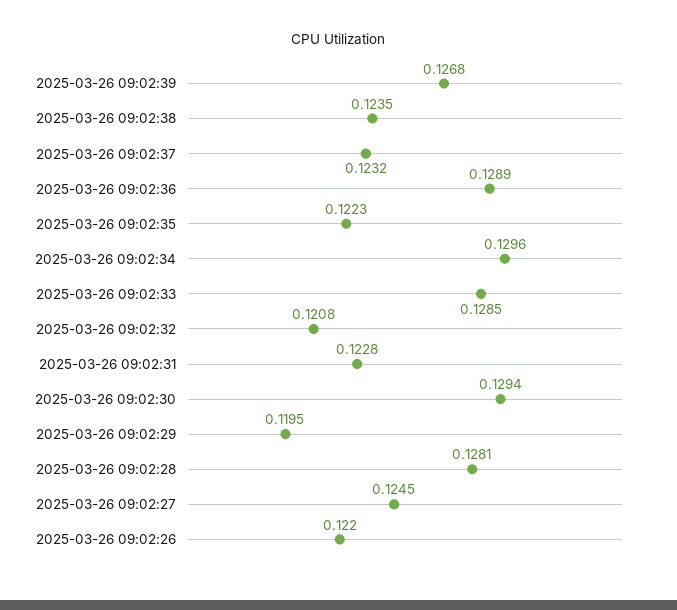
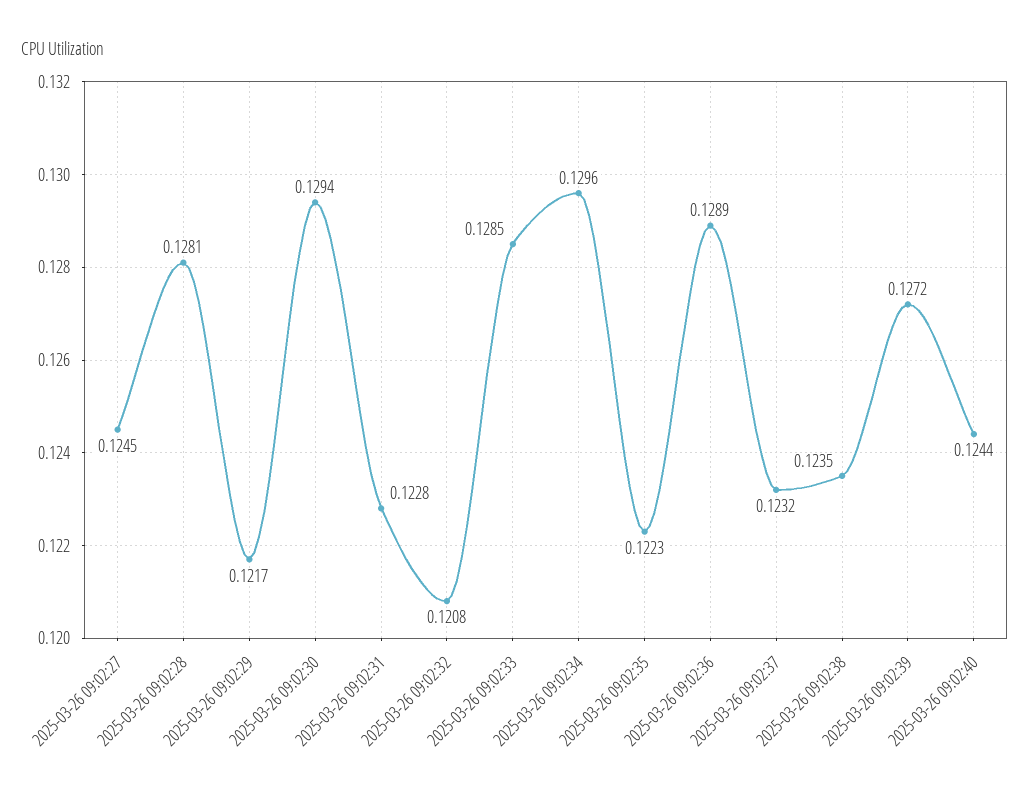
2025-03-26 09:02:39: 0.1268 -> 0.1272
2025-03-26 09:02:29: 0.1195 -> 0.1217
2025-03-26 09:02:26: 0.122 -> none
2025-03-26 09:02:40: none -> 0.1244

